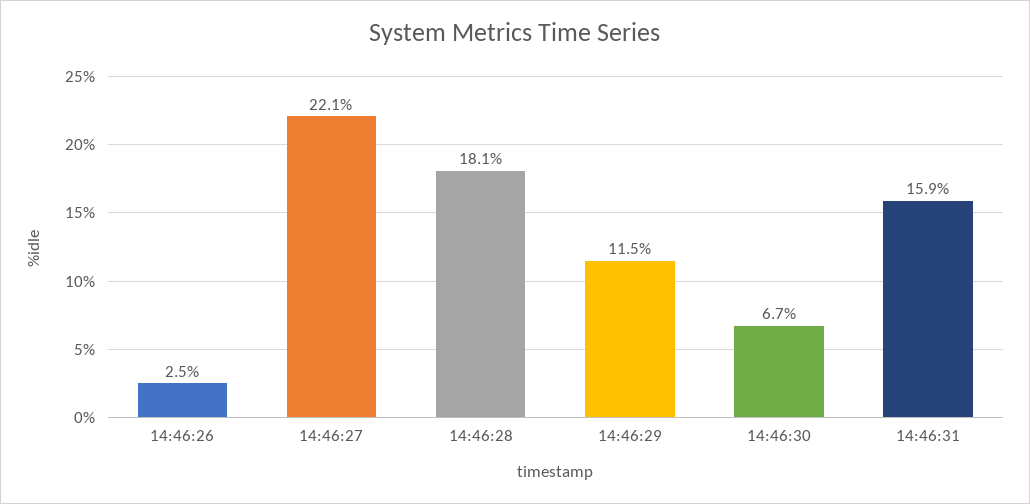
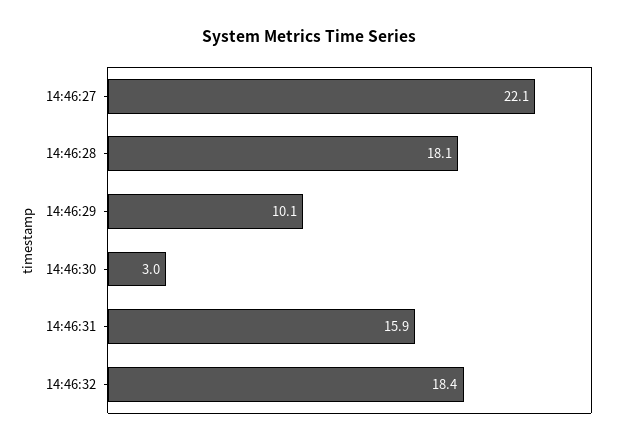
14:46:26: 2.5 -> none
14:46:29: 11.5 -> 10.1
14:46:30: 6.7 -> 3
14:46:32: none -> 18.4

